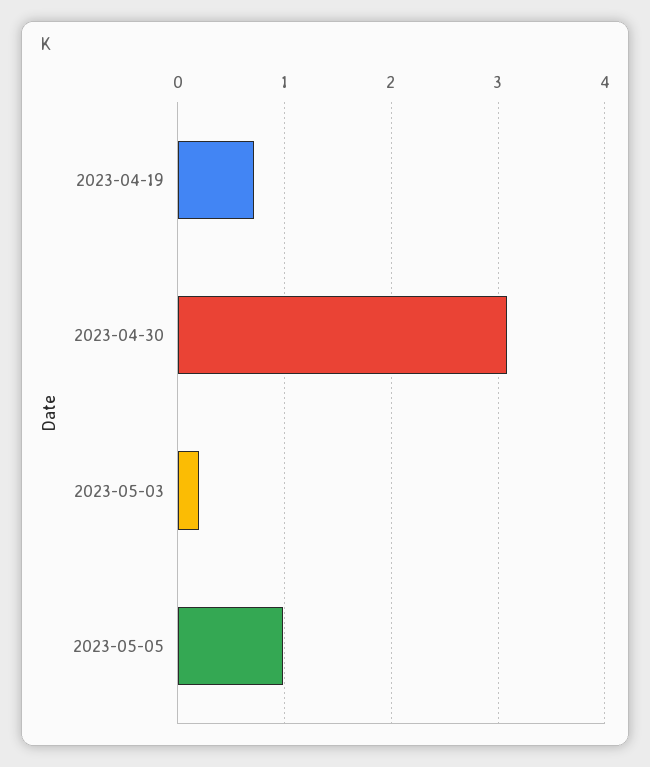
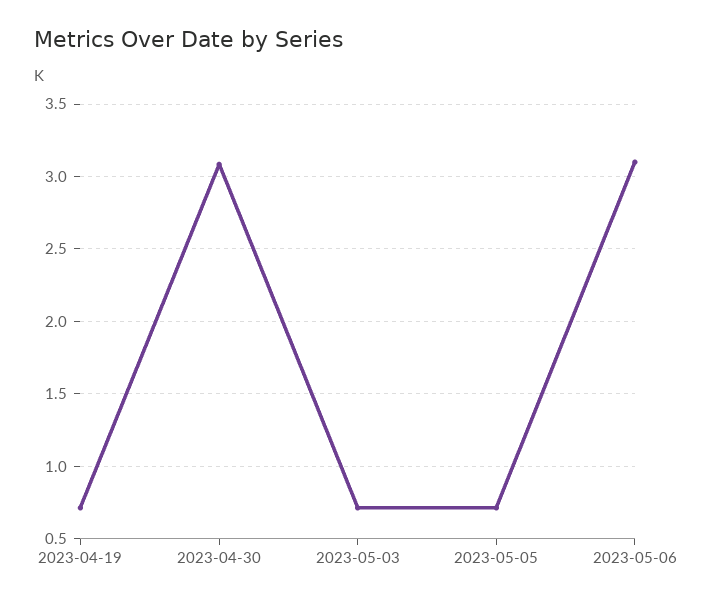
2023-05-03: 0.2 -> 0.7
2023-05-05: 1 -> 0.7
2023-05-06: none -> 3.1

